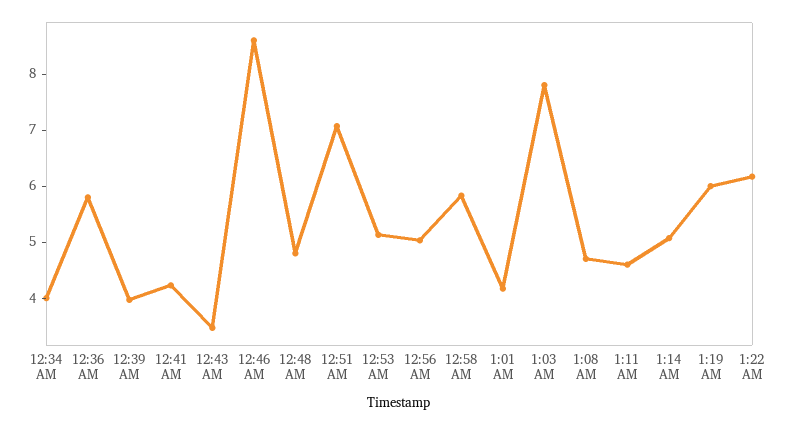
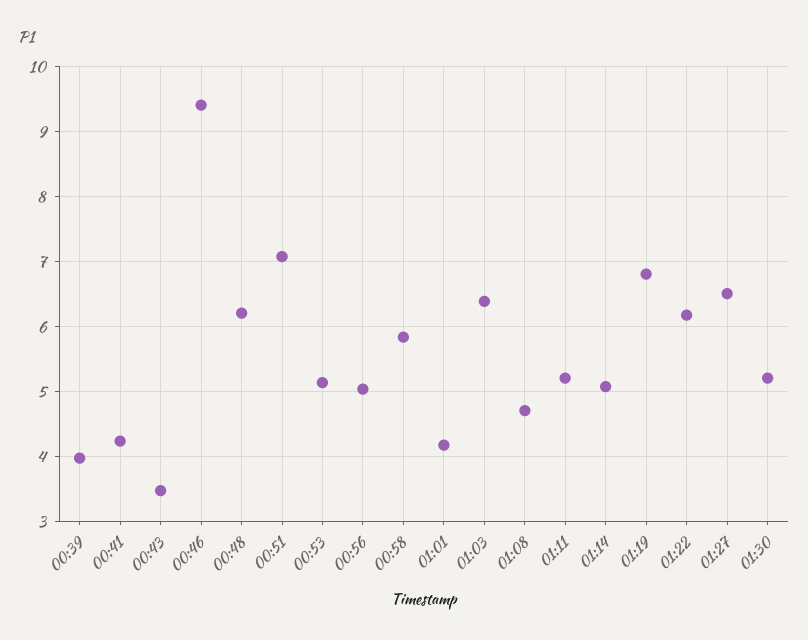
12:34 AM: 4 -> none
12:36 AM: 5.8 -> none
12:46 AM: 8.6 -> 9.4
12:48 AM: 4.8 -> 6.2
1:03 AM: 7.8 -> 6.4
1:11 AM: 4.6 -> 5.2
1:19 AM: 6 -> 6.8
01:27: none -> 6.5
01:30: none -> 5.2

